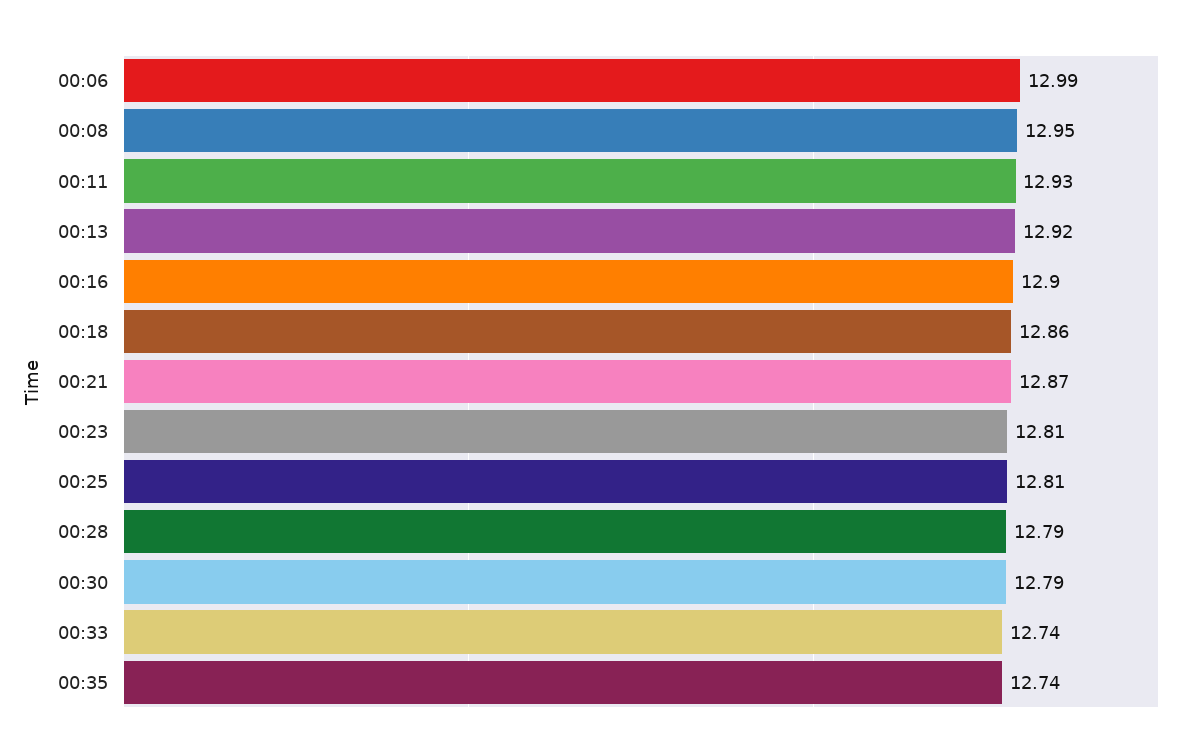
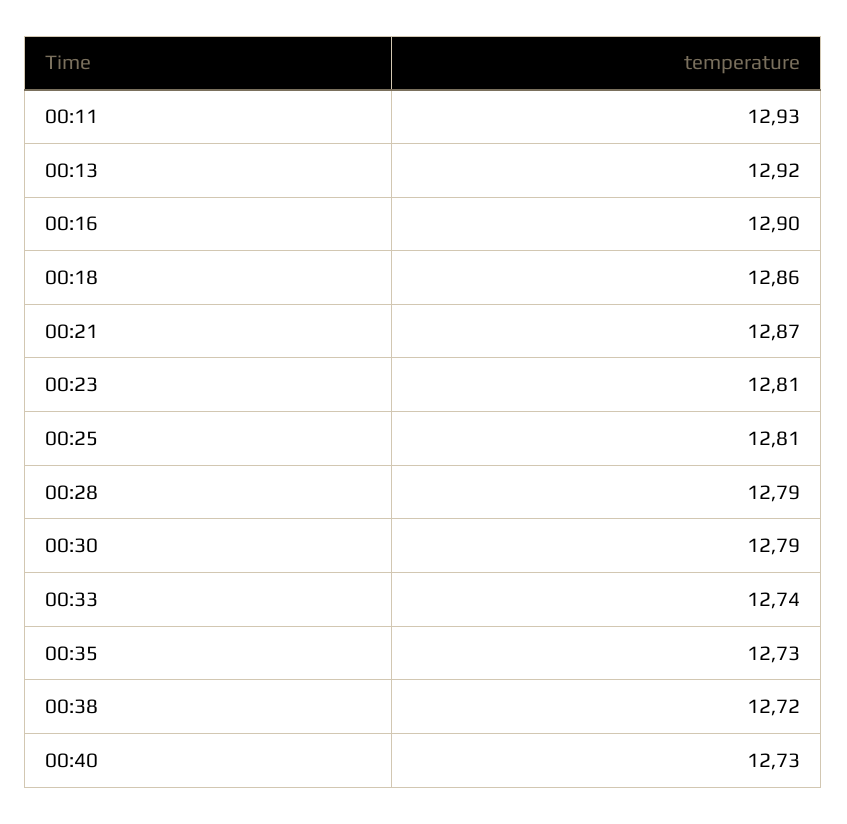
00:06: 12.99 -> none
00:08: 12.95 -> none
00:35: 12.74 -> 12.73
00:38: none -> 12.72
00:40: none -> 12.73

